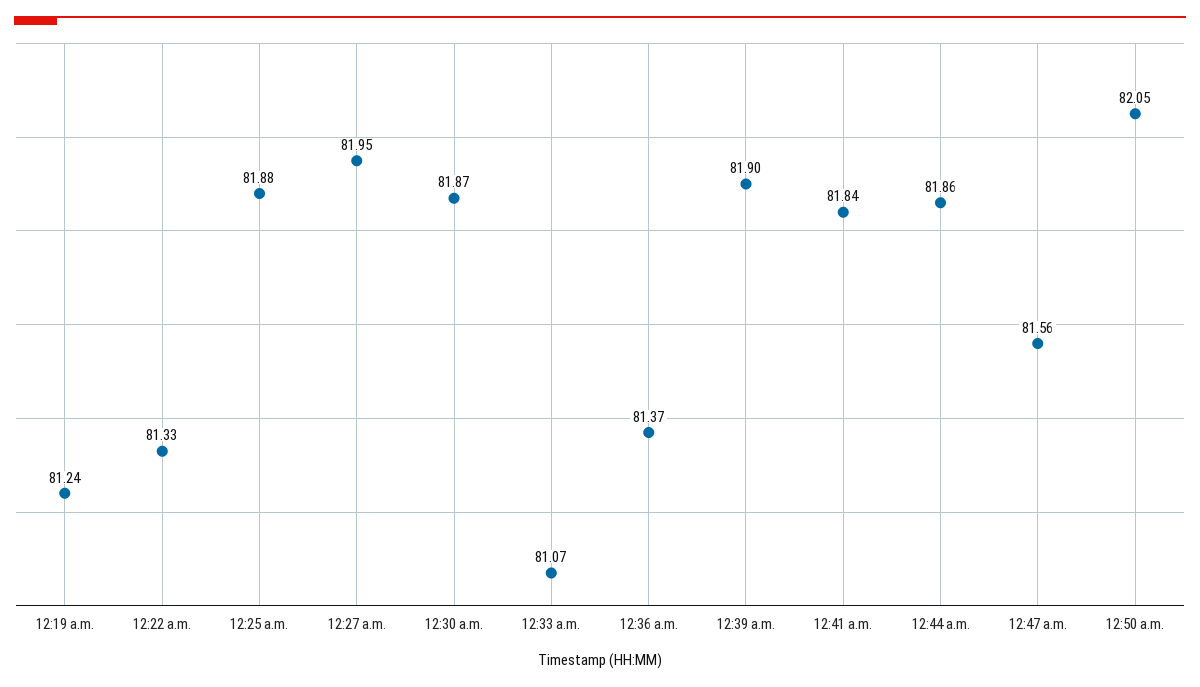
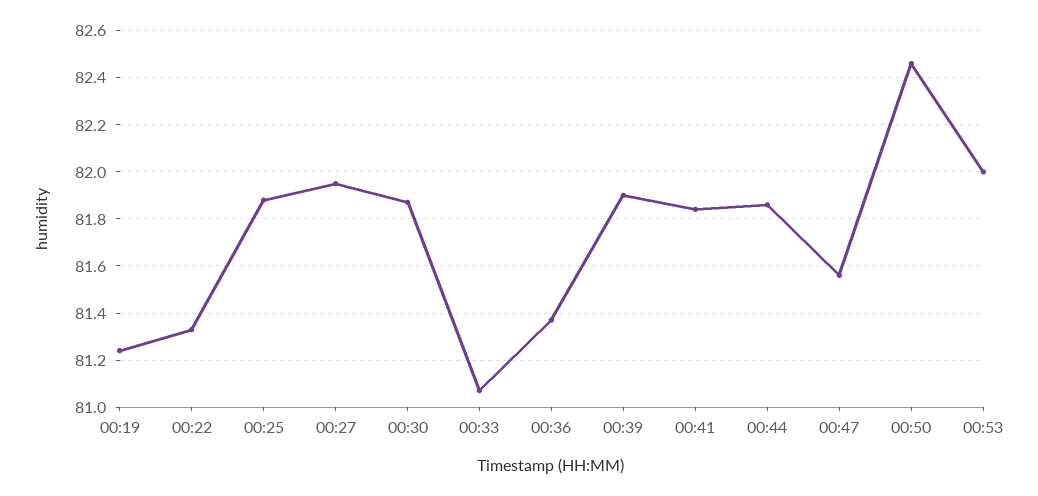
12:50 a.m.: 82.05 -> 82.45
00:53: none -> 82

